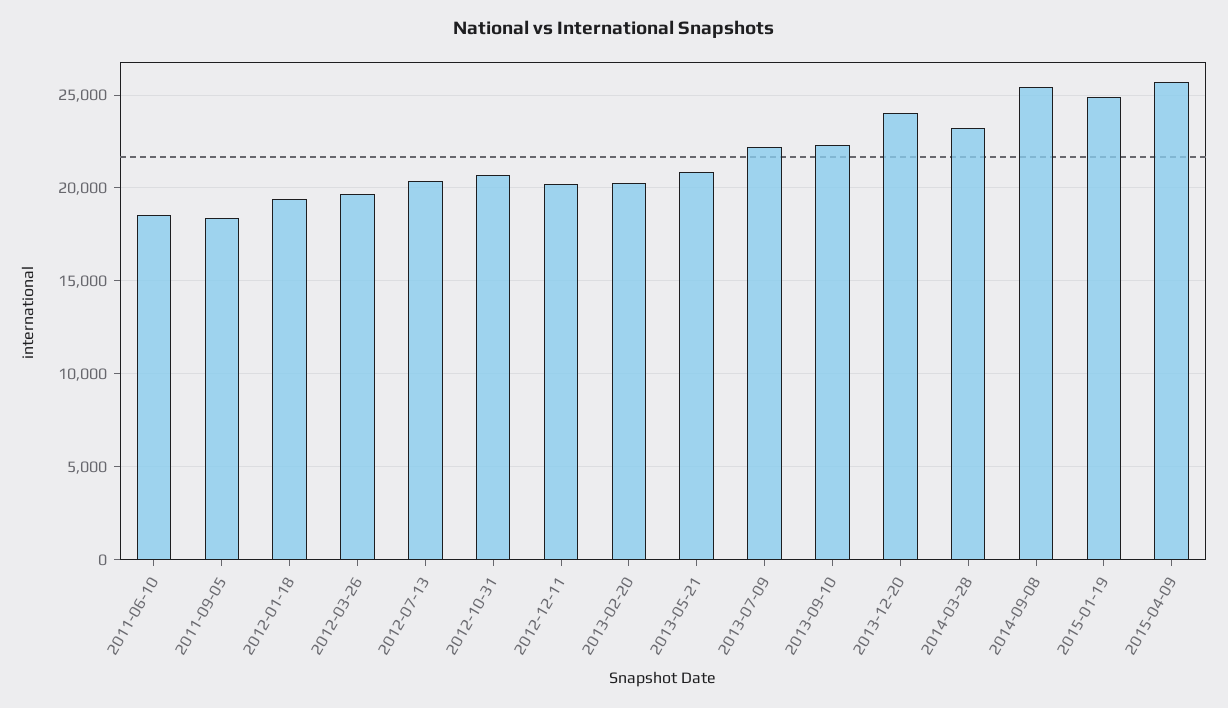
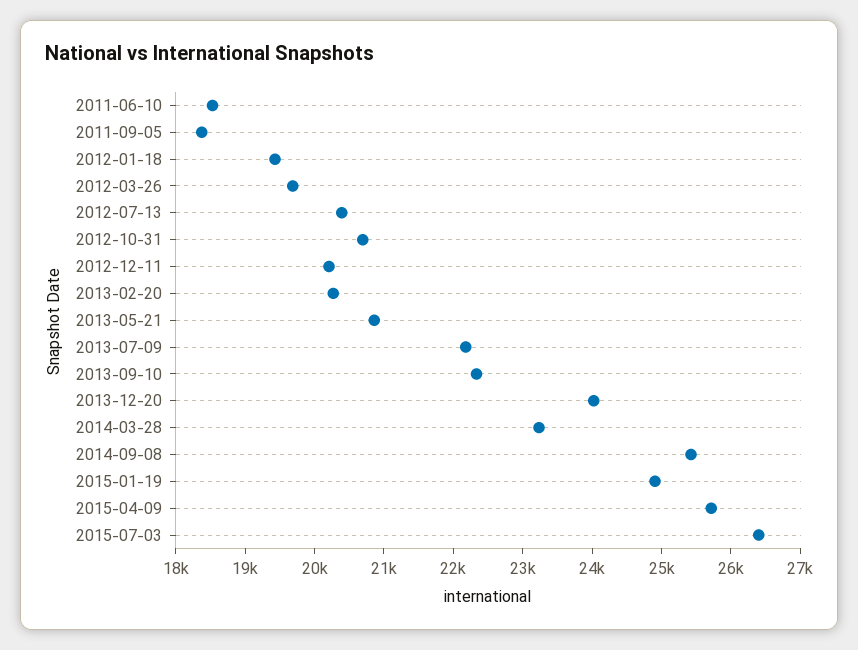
2015-07-03: none -> 26400

